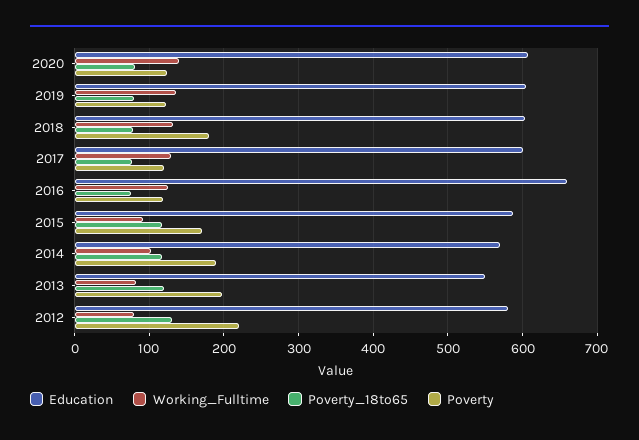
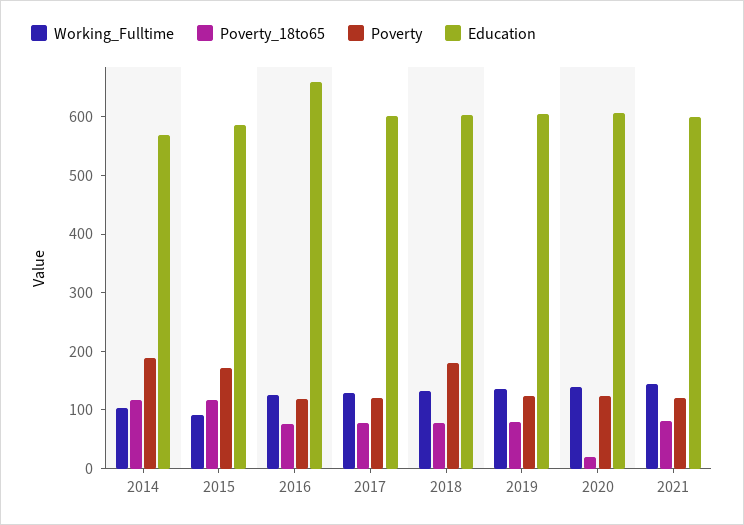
Poverty_18to65, 2020: 80 -> 20
Education, 2013: 550 -> none
Working_Fulltime, 2013: 80 -> none
Poverty_18to65, 2013: 120 -> none
Poverty, 2013: 200 -> none
Education, 2012: 580 -> none
Working_Fulltime, 2012: 80 -> none
Poverty_18to65, 2012: 130 -> none
Poverty, 2012: 220 -> none
Working_Fulltime, 2021: none -> 140
Poverty_18to65, 2021: none -> 80
Poverty, 2021: none -> 120
Education, 2021: none -> 600

